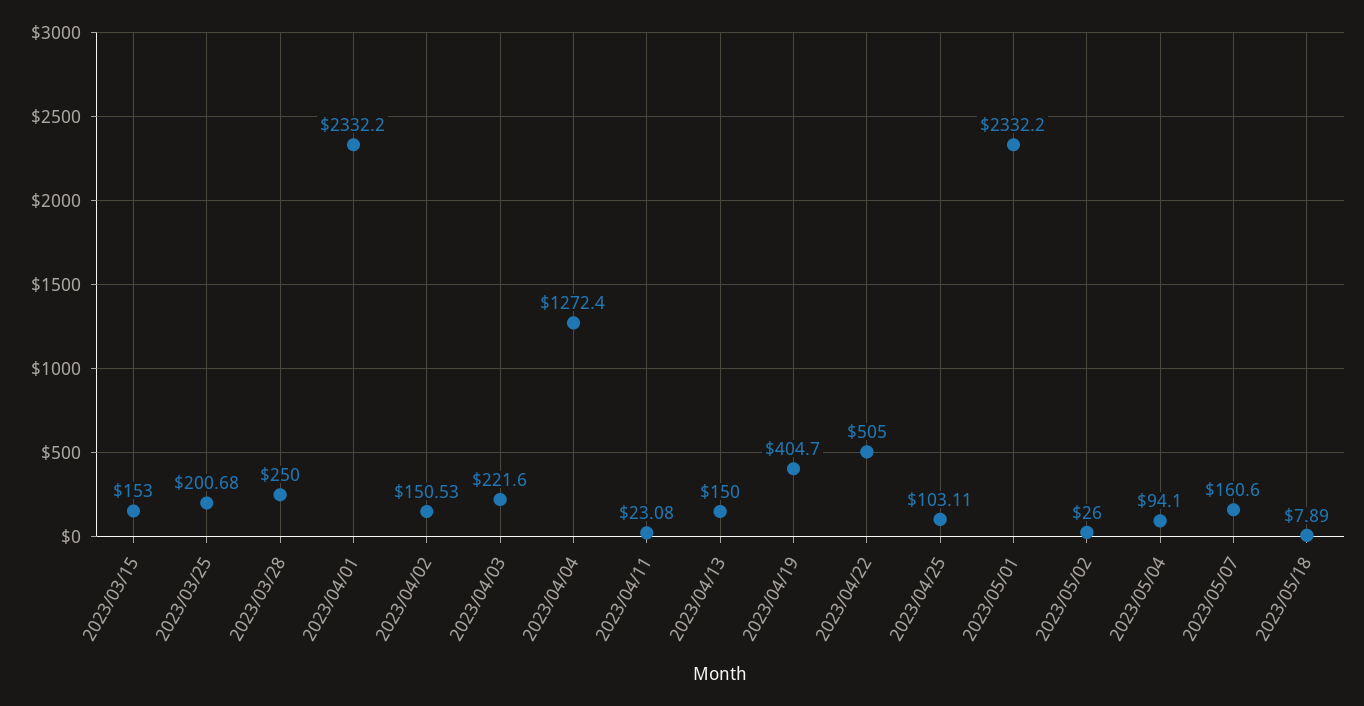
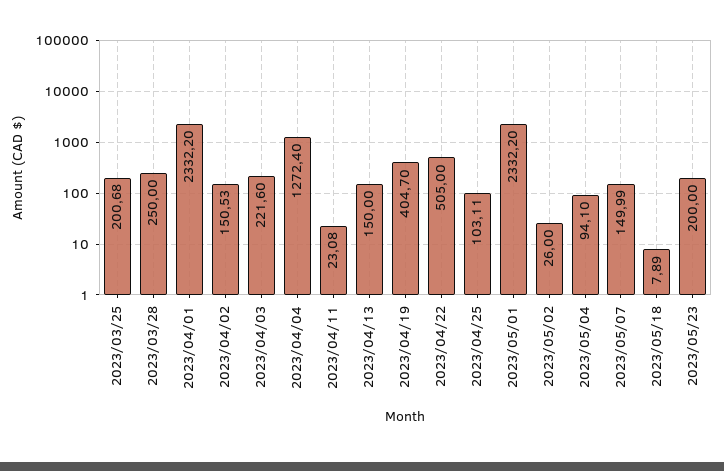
2023/03/15: 153 -> none
2023/05/07: 160.6 -> 149.99
2023/05/23: none -> 200

